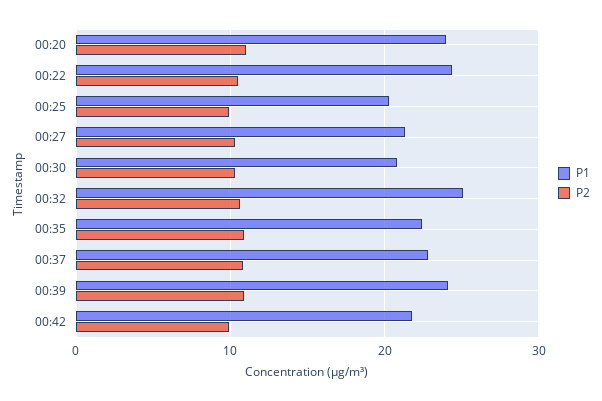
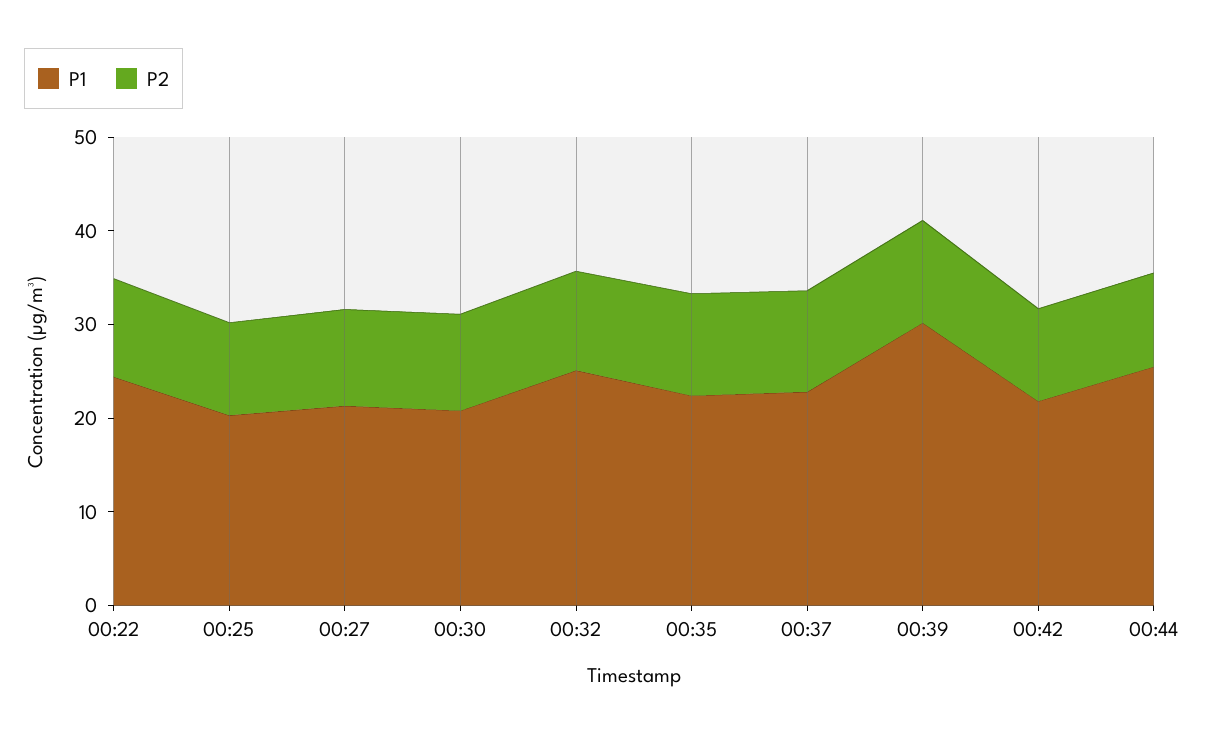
P1, 00:20: 24 -> none
P2, 00:20: 11 -> none
P1, 00:39: 24 -> 30
P1, 00:44: none -> 26
P2, 00:44: none -> 10

